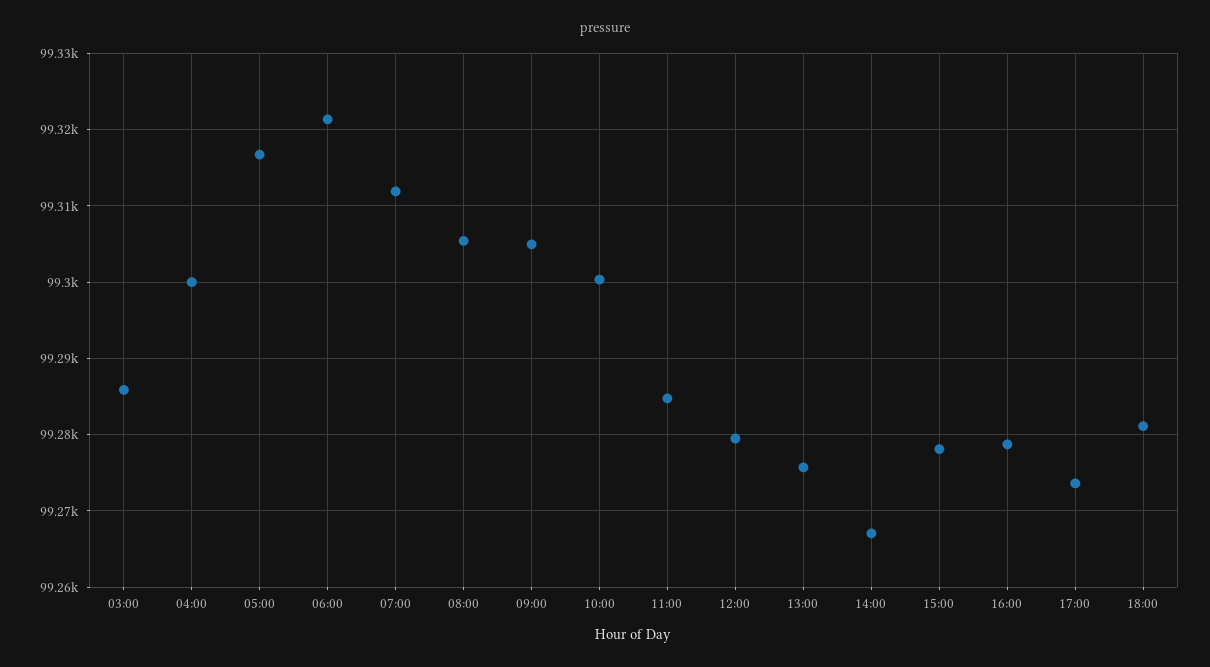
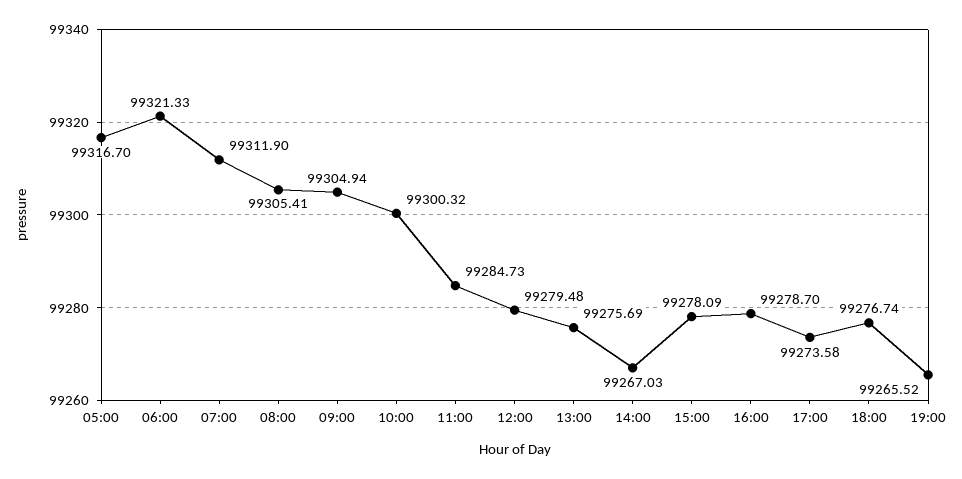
03:00: 99286 -> none
04:00: 99300 -> none
18:00: 99281 -> 99276.74
19:00: none -> 99265.52

